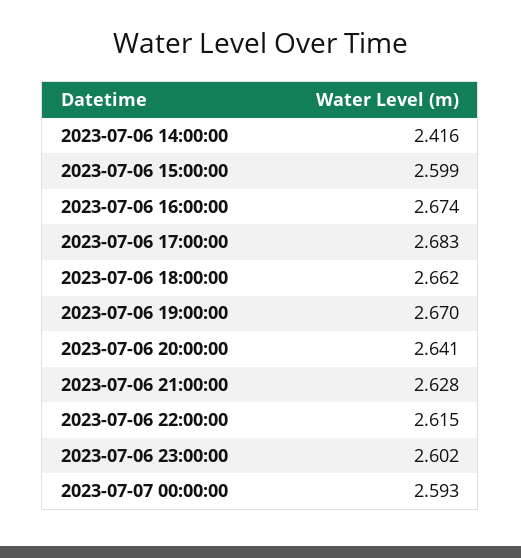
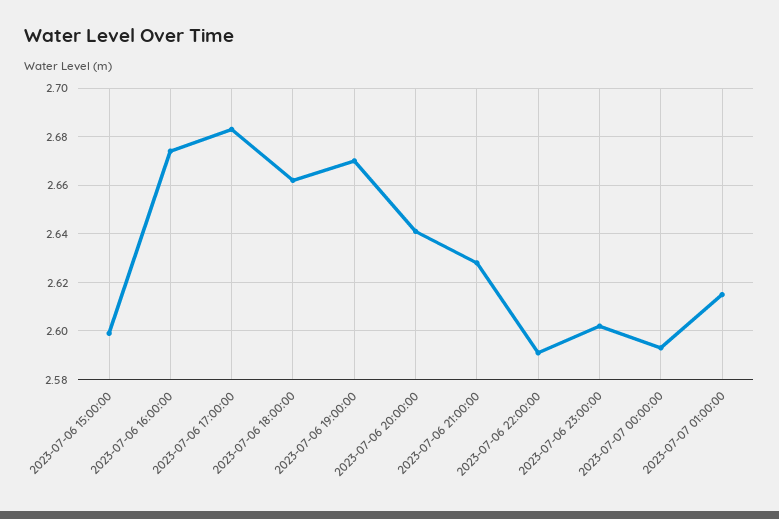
2023-07-06 14:00:00: 2.416 -> none
2023-07-06 22:00:00: 2.615 -> 2.59
2023-07-07 01:00:00: none -> 2.615

